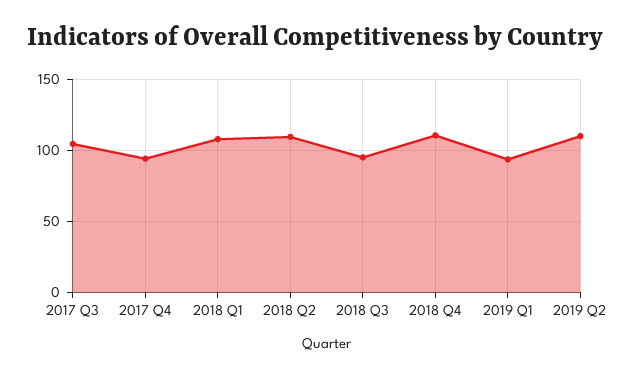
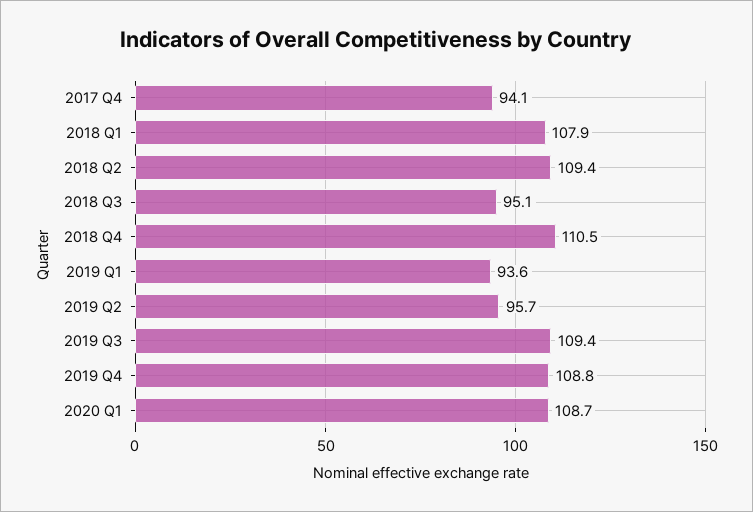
2017 Q3: 105 -> none
2019 Q2: 110 -> 95.7
2019 Q3: none -> 109.4
2019 Q4: none -> 108.8
2020 Q1: none -> 108.7

